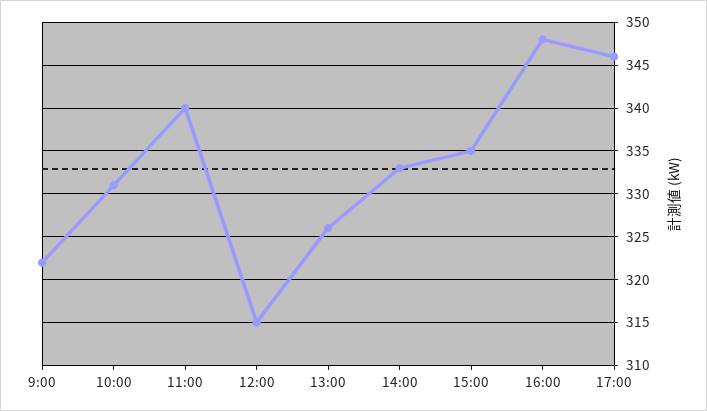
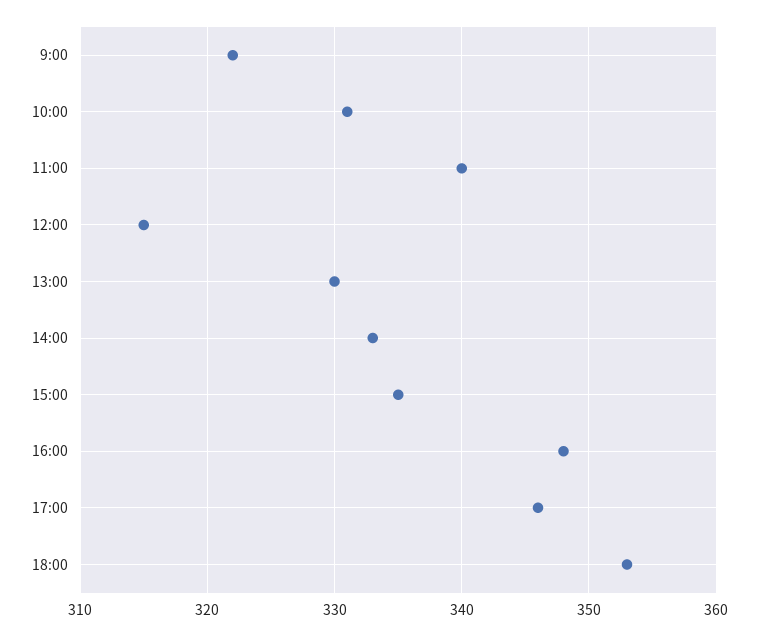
13:00: 326 -> 330
18:00: none -> 353

